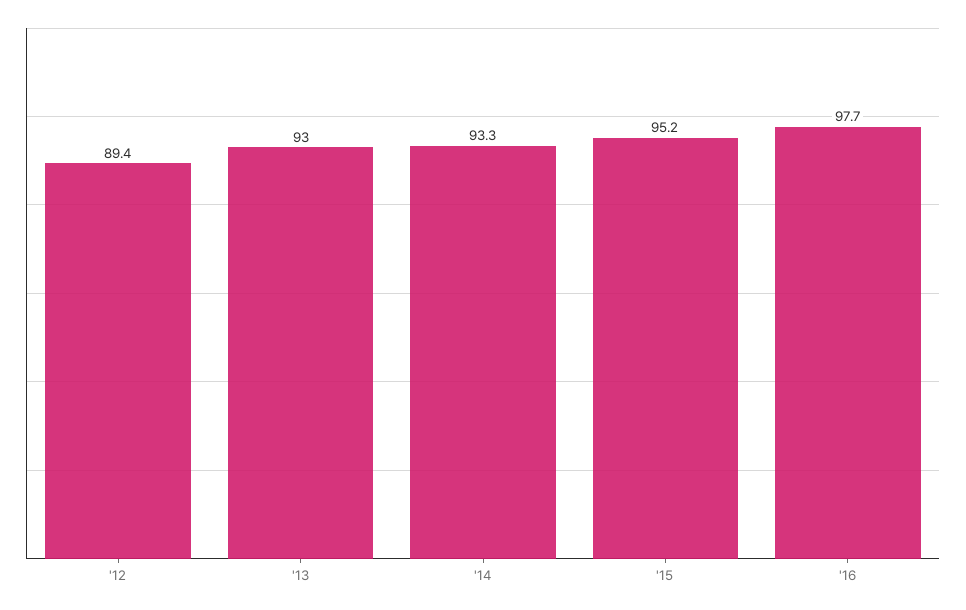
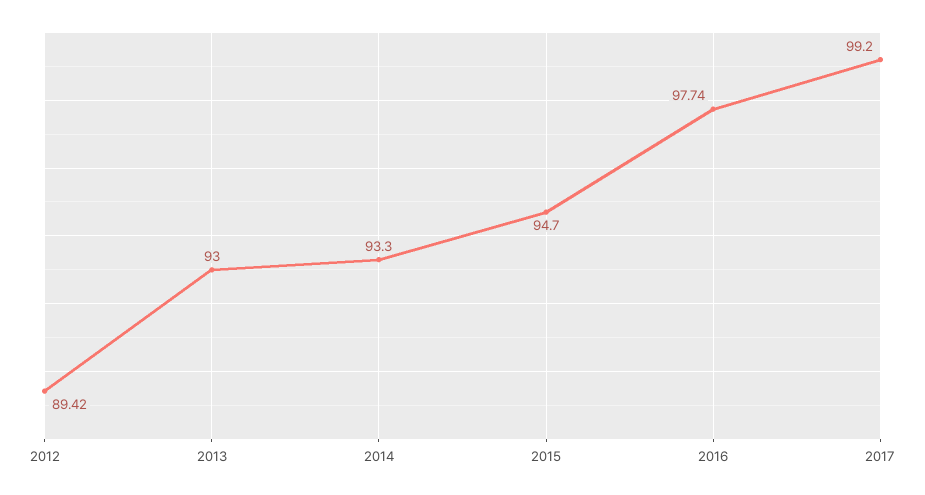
'15: 95.2 -> 94.7
2017: none -> 99.2

